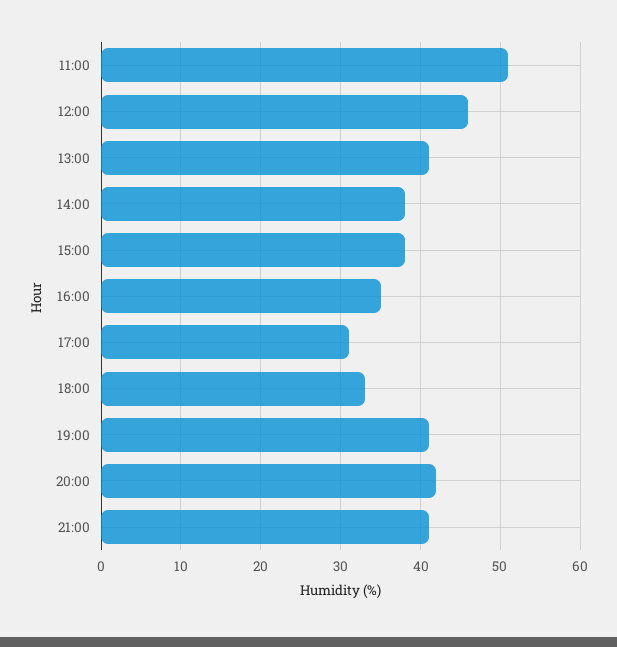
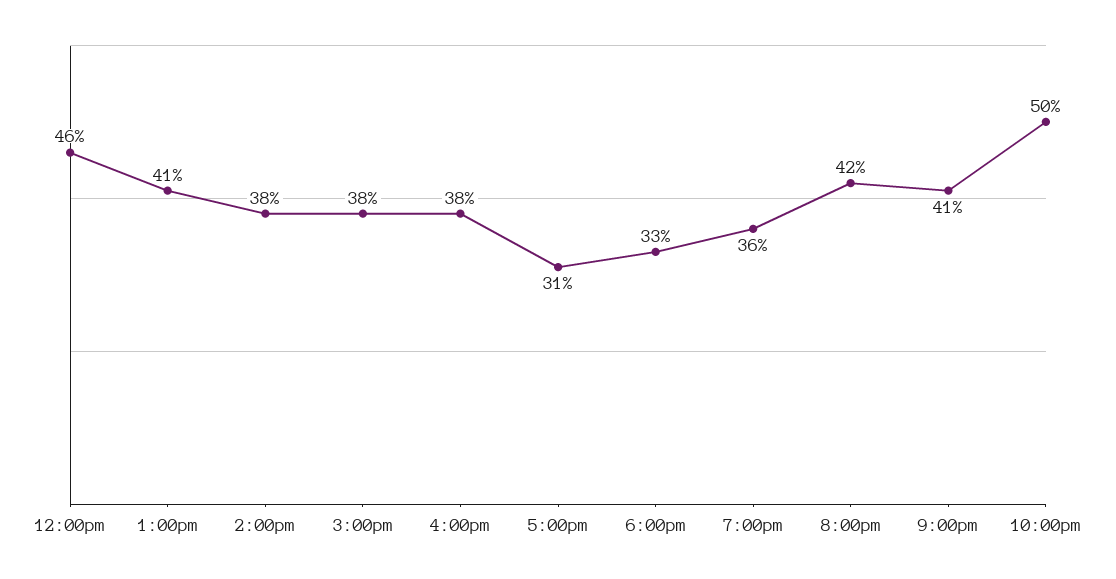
11:00: 51 -> none
16:00: 35 -> 38
19:00: 41 -> 36
10:00pm: none -> 50

